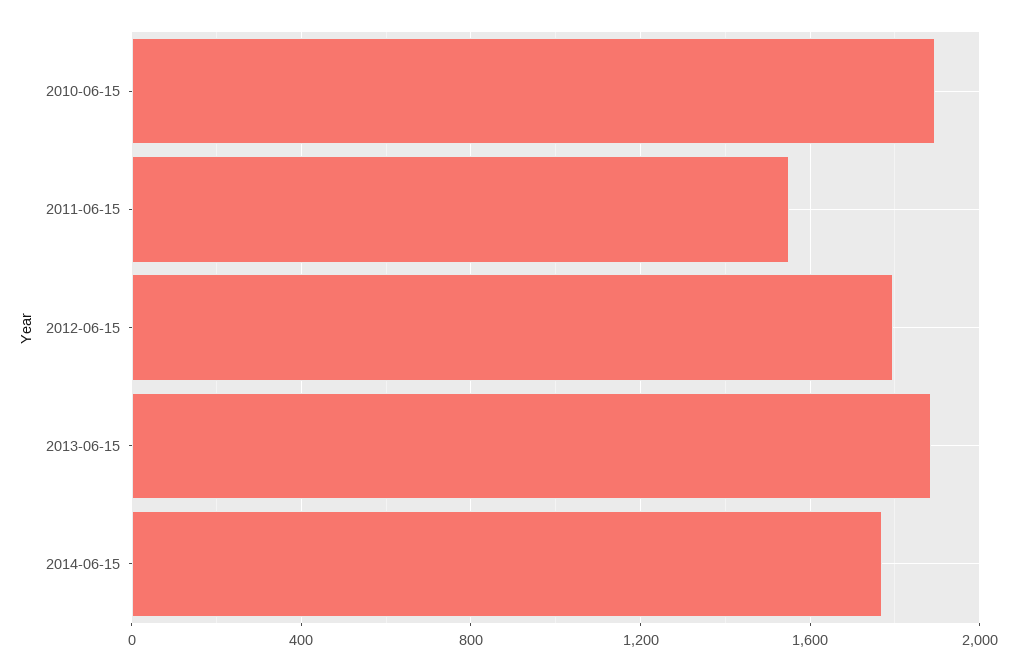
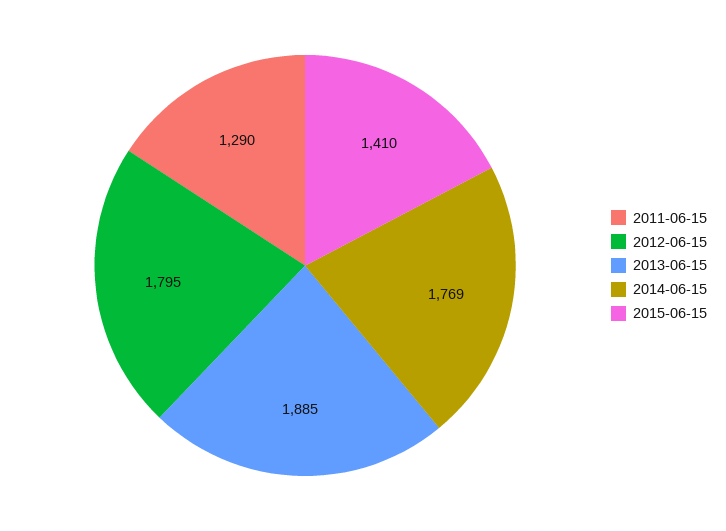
2010-06-15: 1900 -> none
2011-06-15: 1550 -> 1290
2015-06-15: none -> 1410

